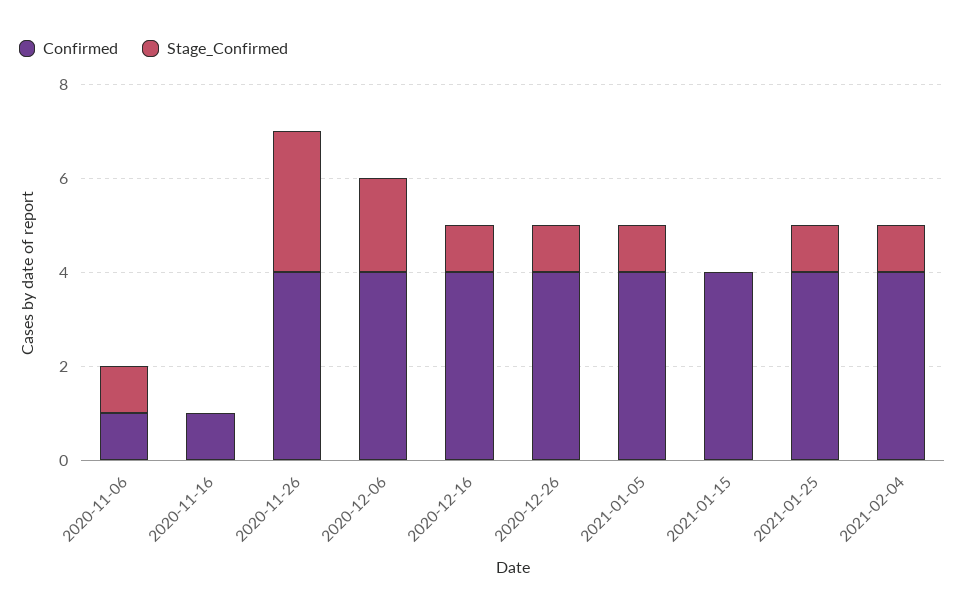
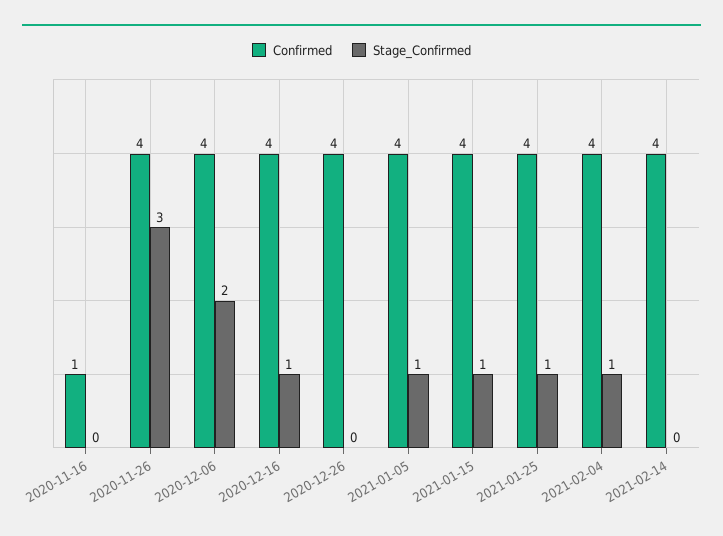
Confirmed, 2020-11-06: 1 -> none
Stage_Confirmed, 2020-11-06: 1 -> none
Stage_Confirmed, 2020-12-26: 1 -> 0
Stage_Confirmed, 2021-01-15: 0 -> 1
Confirmed, 2021-02-14: none -> 4
Stage_Confirmed, 2021-02-14: none -> 0

